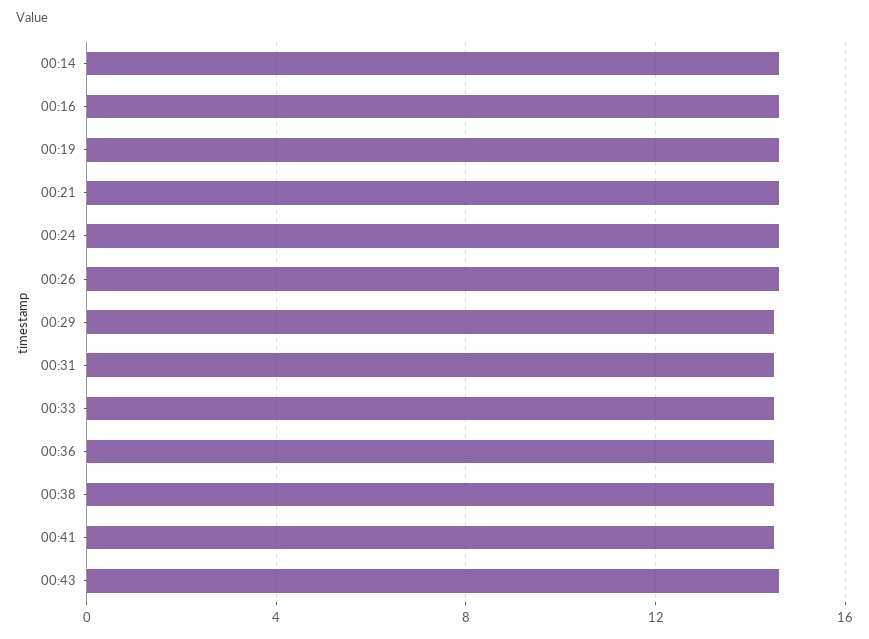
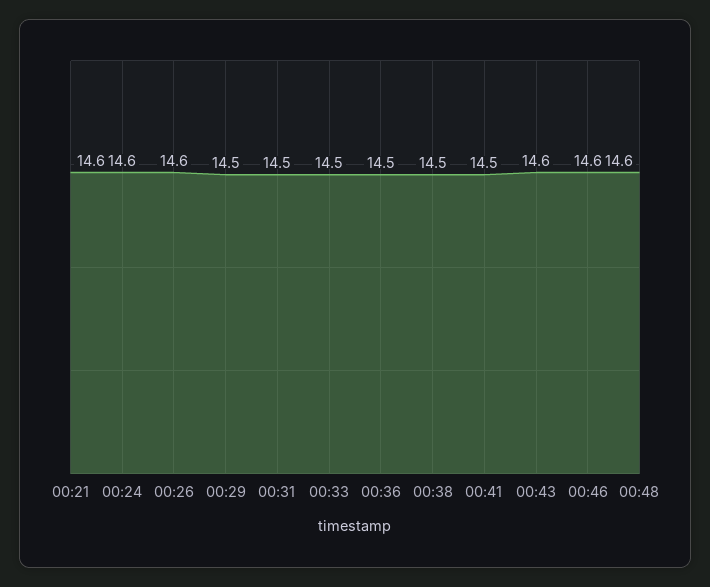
00:14: 14.5 -> none
00:16: 14.5 -> none
00:19: 14.5 -> none
00:46: none -> 14.6
00:48: none -> 14.6

